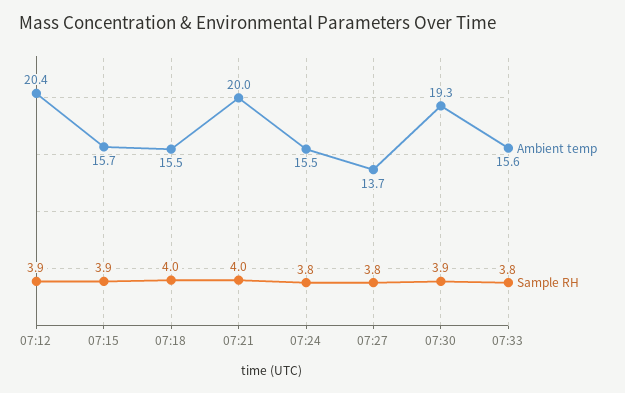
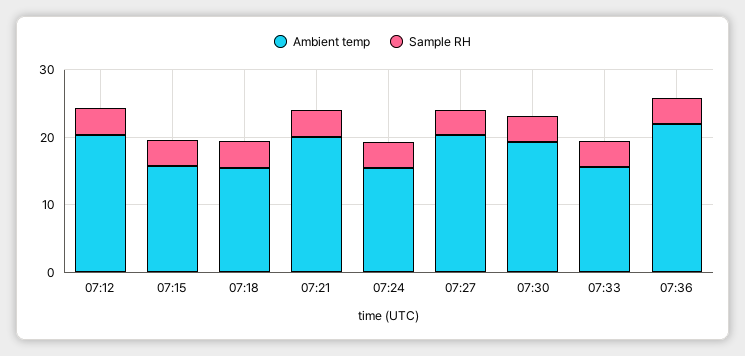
Ambient temp, 07:27: 13.7 -> 20
Ambient temp, 07:36: none -> 22
Sample RH, 07:36: none -> 4

